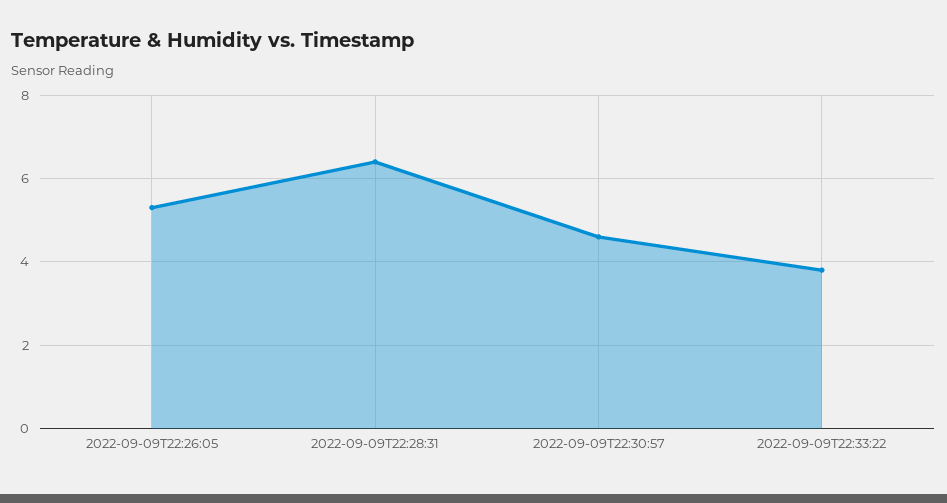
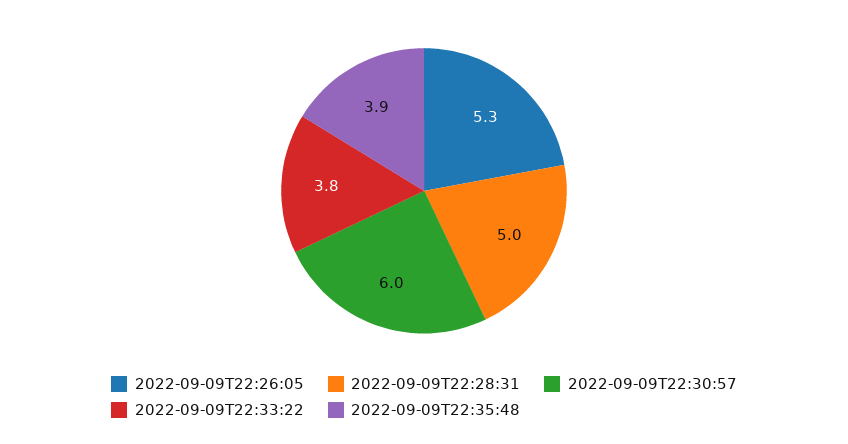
2022-09-09T22:28:31: 6.5 -> 5
2022-09-09T22:30:57: 4.5 -> 6
2022-09-09T22:35:48: none -> 3.9

